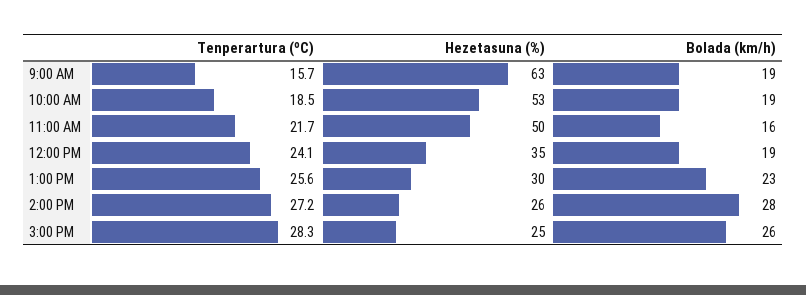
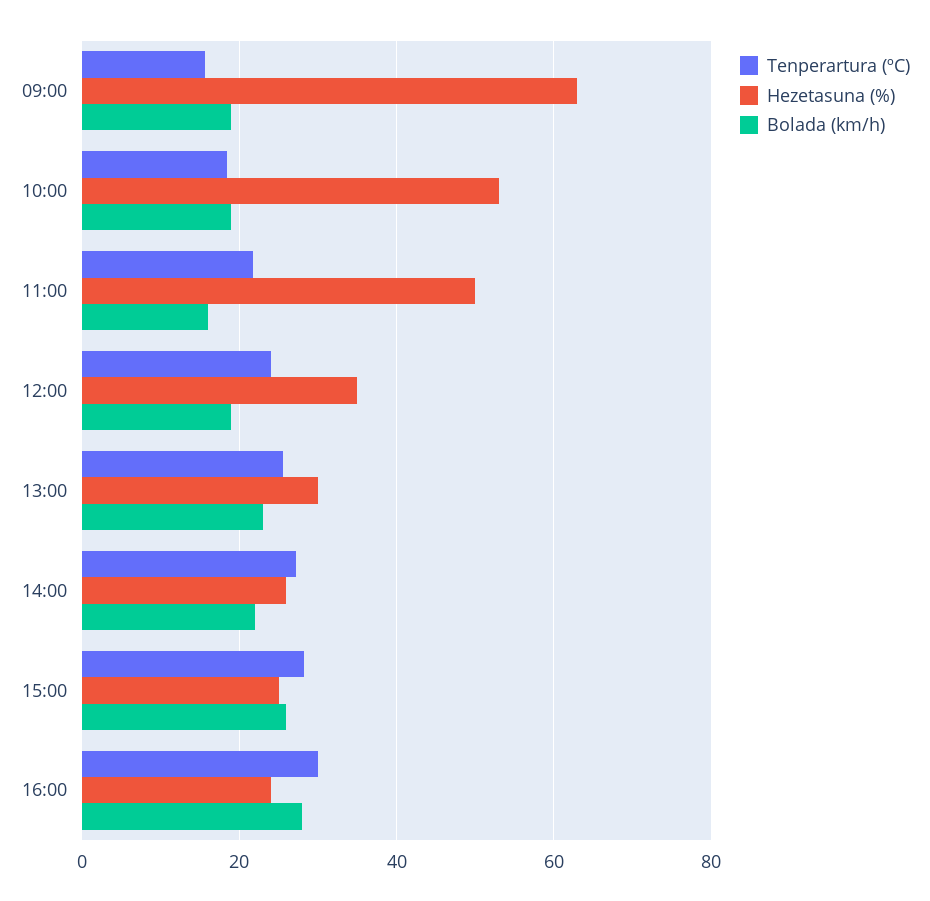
Bolada (km/h), 2:00 PM: 28 -> 22
Tenperartura (ºC), 16:00: none -> 30
Hezetasuna (%), 16:00: none -> 24
Bolada (km/h), 16:00: none -> 28

